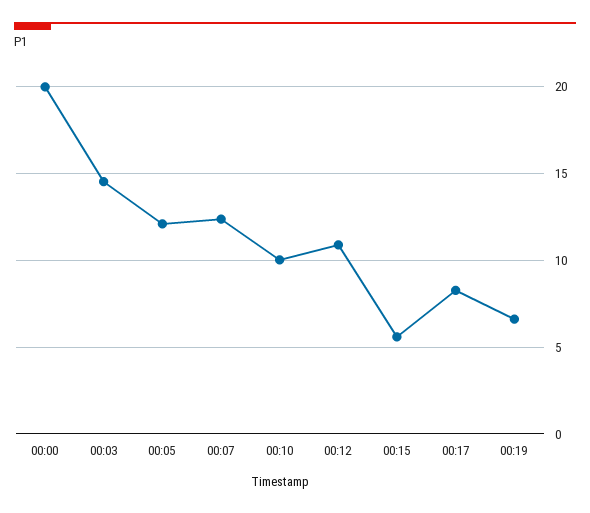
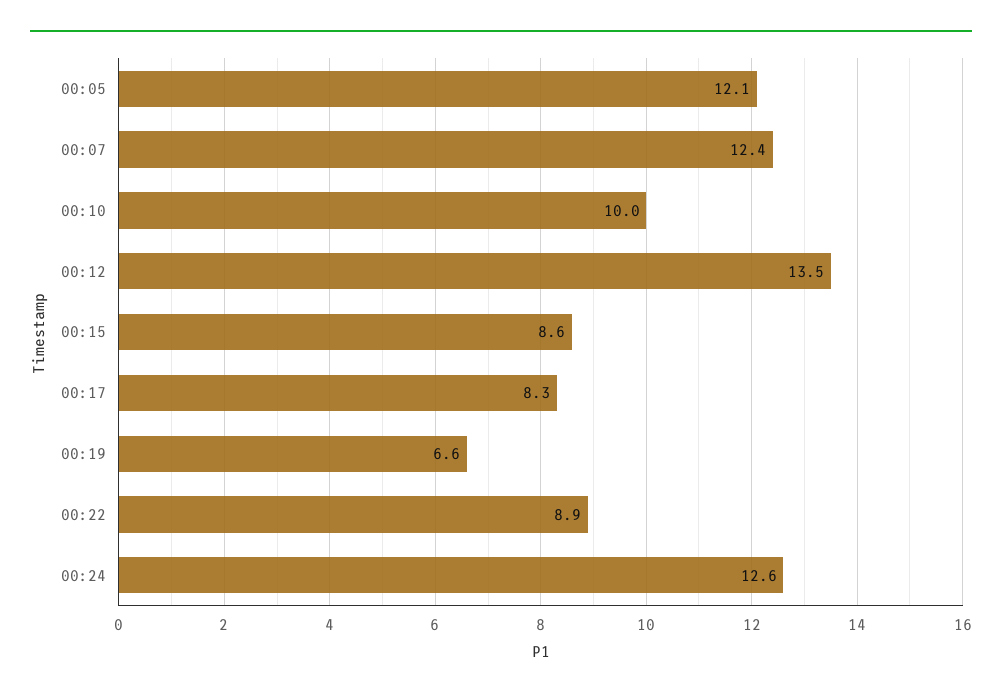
00:00: 20 -> none
00:03: 14.5 -> none
00:12: 11 -> 13.5
00:15: 5.5 -> 8.6
00:22: none -> 8.9
00:24: none -> 12.6

